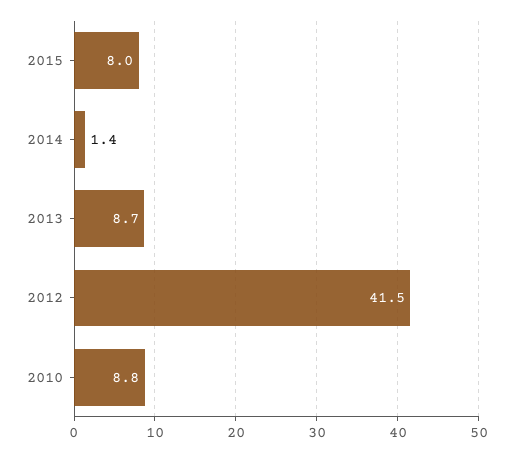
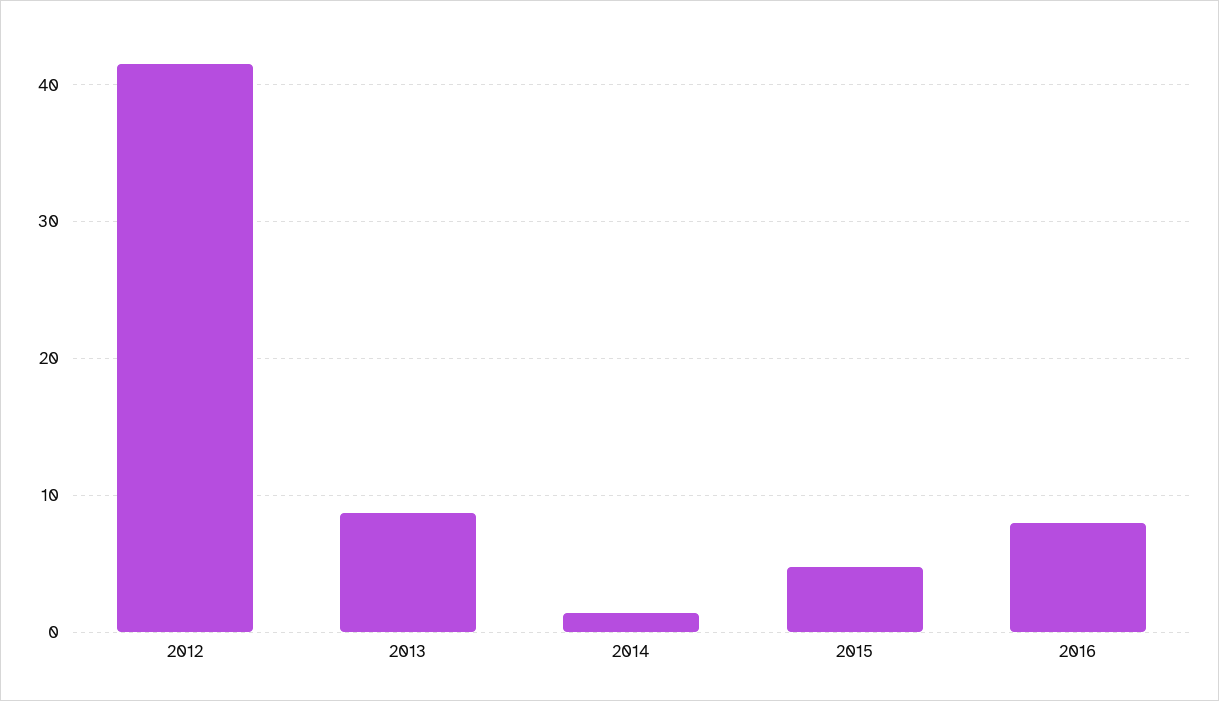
2015: 8 -> 5
2010: 8.8 -> none
2016: none -> 8

